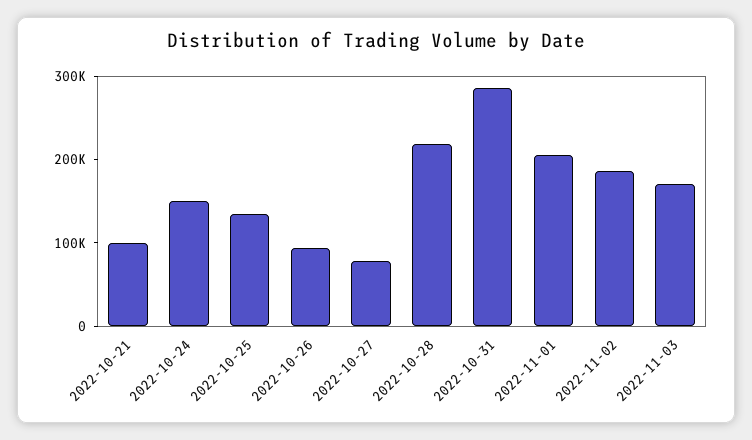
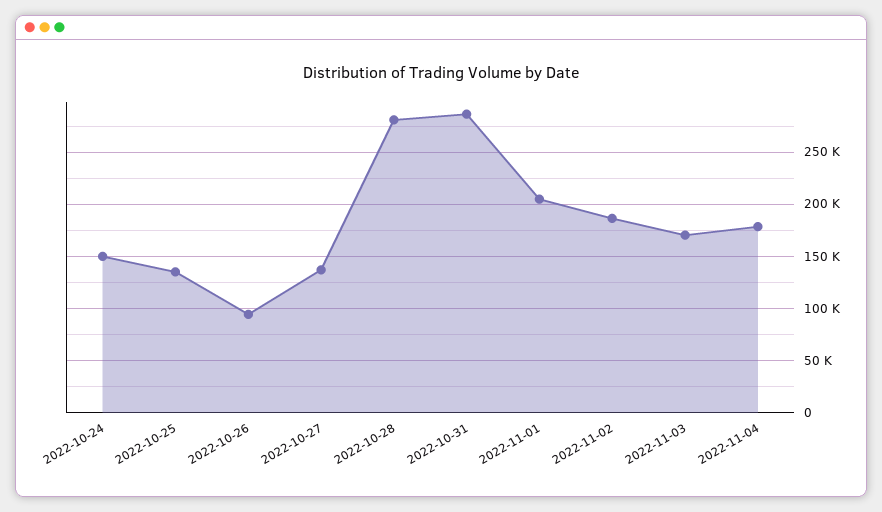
2022-10-21: 100000 -> none
2022-10-27: 80000 -> 140000
2022-10-28: 220000 -> 280000
2022-11-04: none -> 180000

